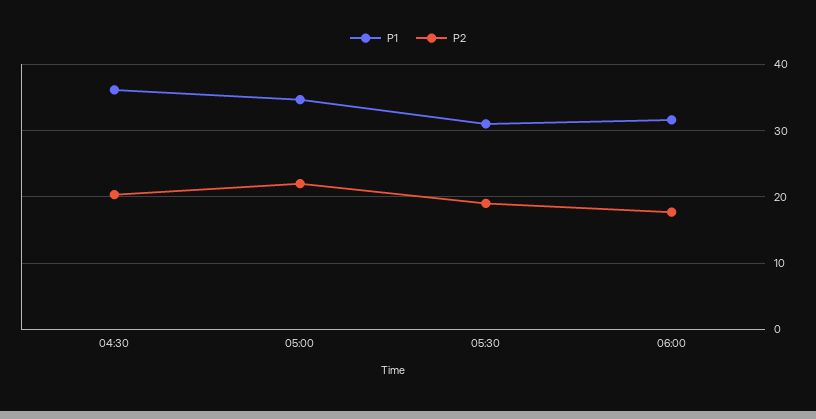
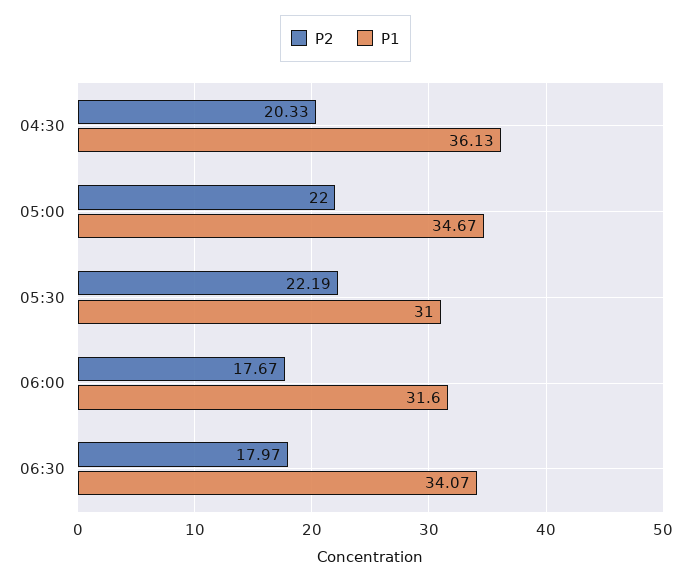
P2, 05:30: 19 -> 22.19
P2, 06:30: none -> 17.97
P1, 06:30: none -> 34.07

